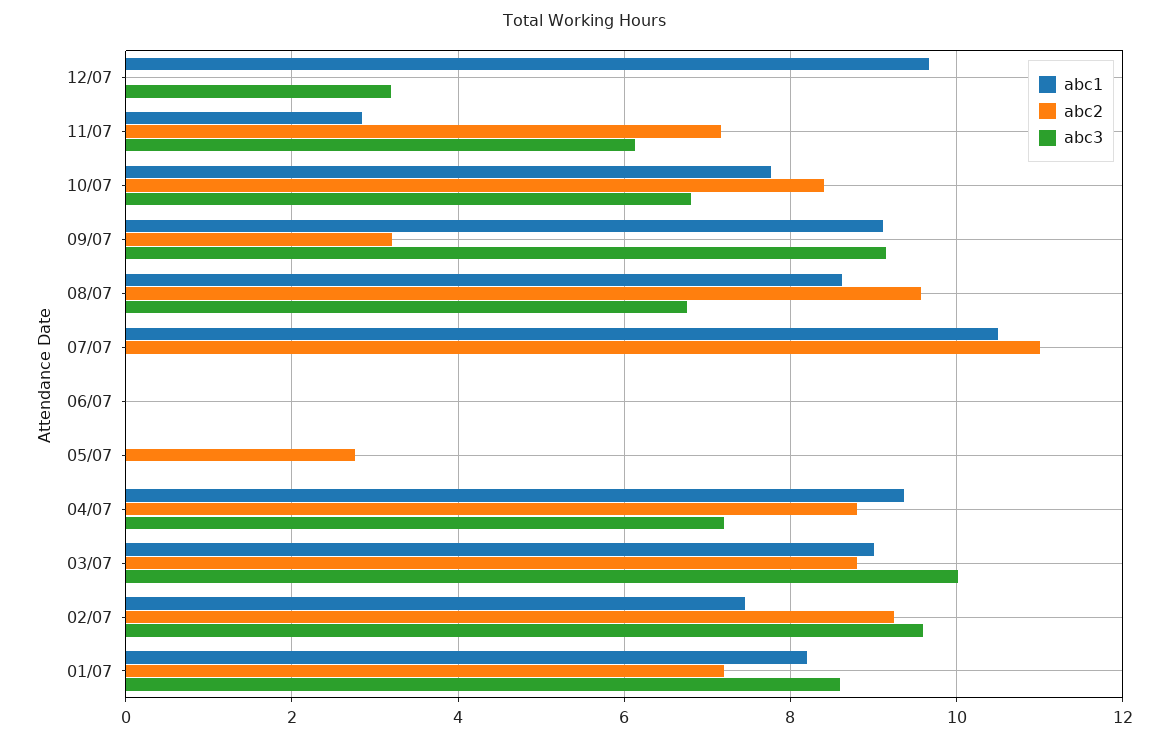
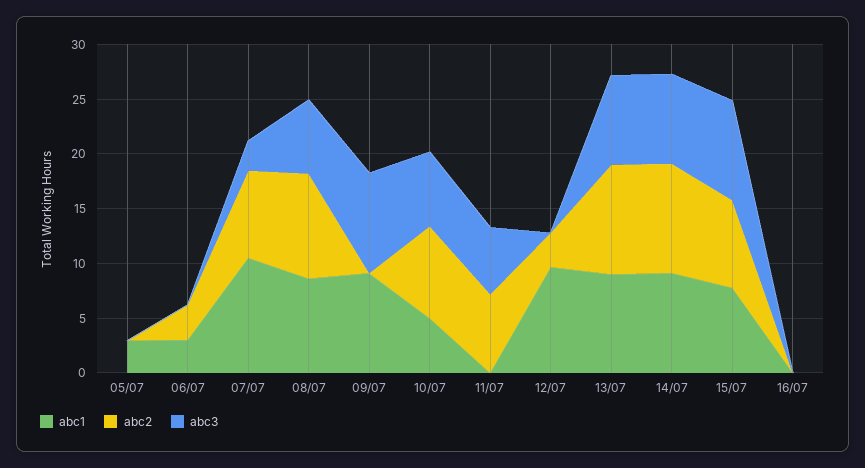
abc2, 12/07: 0 -> 3
abc3, 12/07: 3.2 -> 0
abc1, 11/07: 2.8 -> 0
abc1, 10/07: 7.8 -> 5
abc2, 09/07: 3.2 -> 0
abc2, 07/07: 11 -> 8
abc3, 07/07: 0 -> 3
abc1, 06/07: 0 -> 3
abc2, 06/07: 0 -> 3
abc1, 05/07: 0 -> 3
abc2, 05/07: 2.8 -> 0
abc1, 04/07: 9.4 -> none
abc2, 04/07: 8.8 -> none
abc3, 04/07: 7.2 -> none
abc1, 03/07: 9 -> none
abc2, 03/07: 8.8 -> none
abc3, 03/07: 10 -> none
abc1, 02/07: 7.4 -> none
abc2, 02/07: 9.2 -> none
abc3, 02/07: 9.6 -> none
abc1, 01/07: 8.2 -> none
abc2, 01/07: 7.2 -> none
abc3, 01/07: 8.6 -> none
abc1, 13/07: none -> 9
abc2, 13/07: none -> 10
abc3, 13/07: none -> 8
abc1, 14/07: none -> 9
abc2, 14/07: none -> 10
abc3, 14/07: none -> 8
abc1, 15/07: none -> 8
abc2, 15/07: none -> 8
abc3, 15/07: none -> 9
abc1, 16/07: none -> 0
abc2, 16/07: none -> 0
abc3, 16/07: none -> 0

